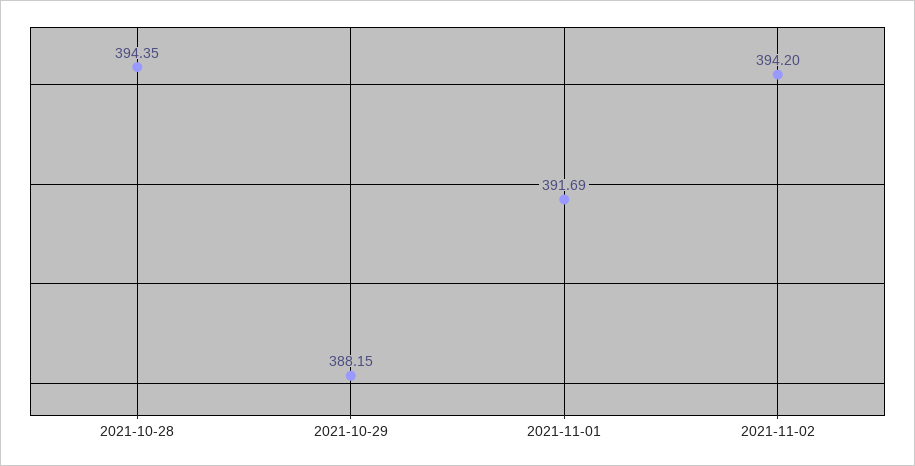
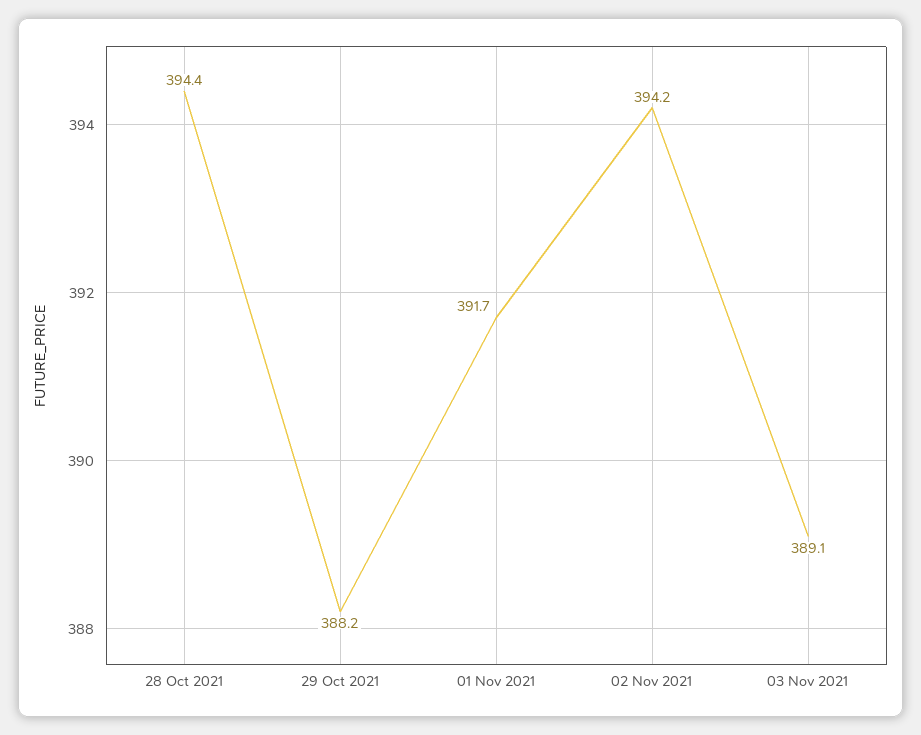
03 Nov 2021: none -> 389.1

